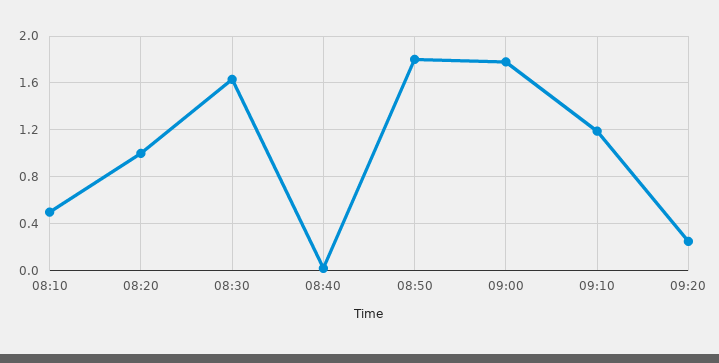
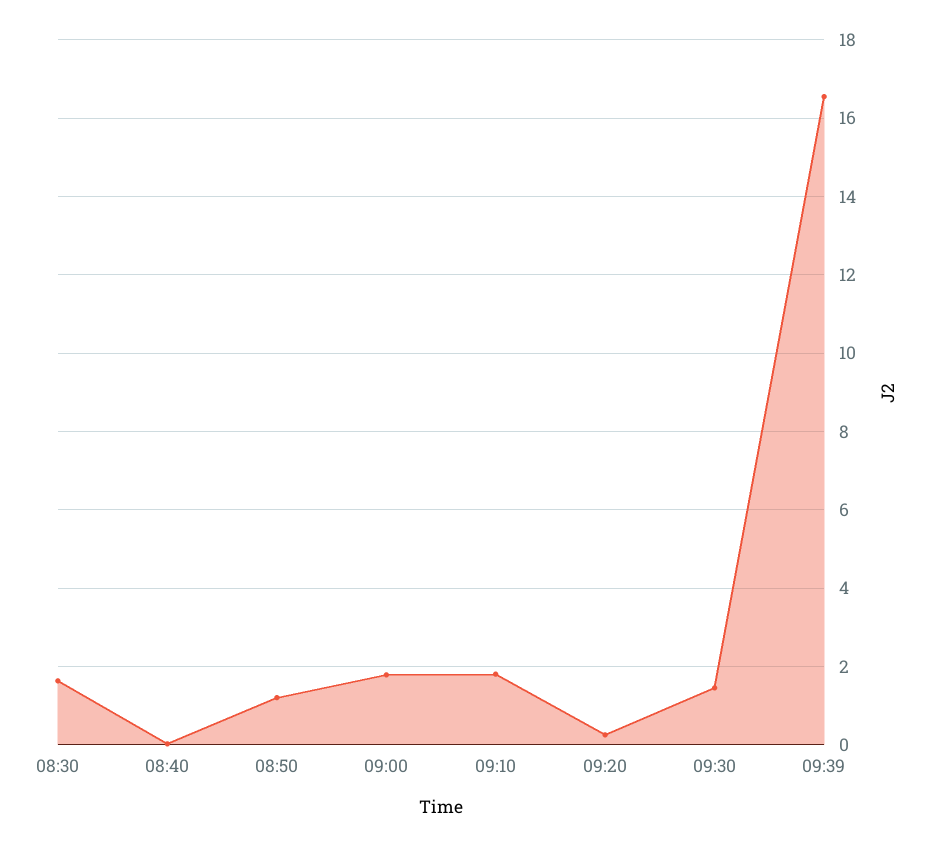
08:10: 0.5 -> none
08:20: 1 -> none
08:50: 1.8 -> 1.2
09:10: 1.2 -> 1.8
09:30: none -> 1.4
09:39: none -> 16.6

